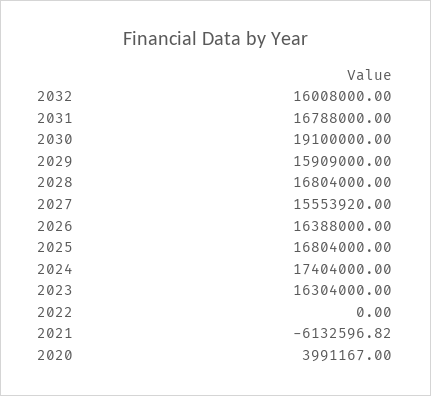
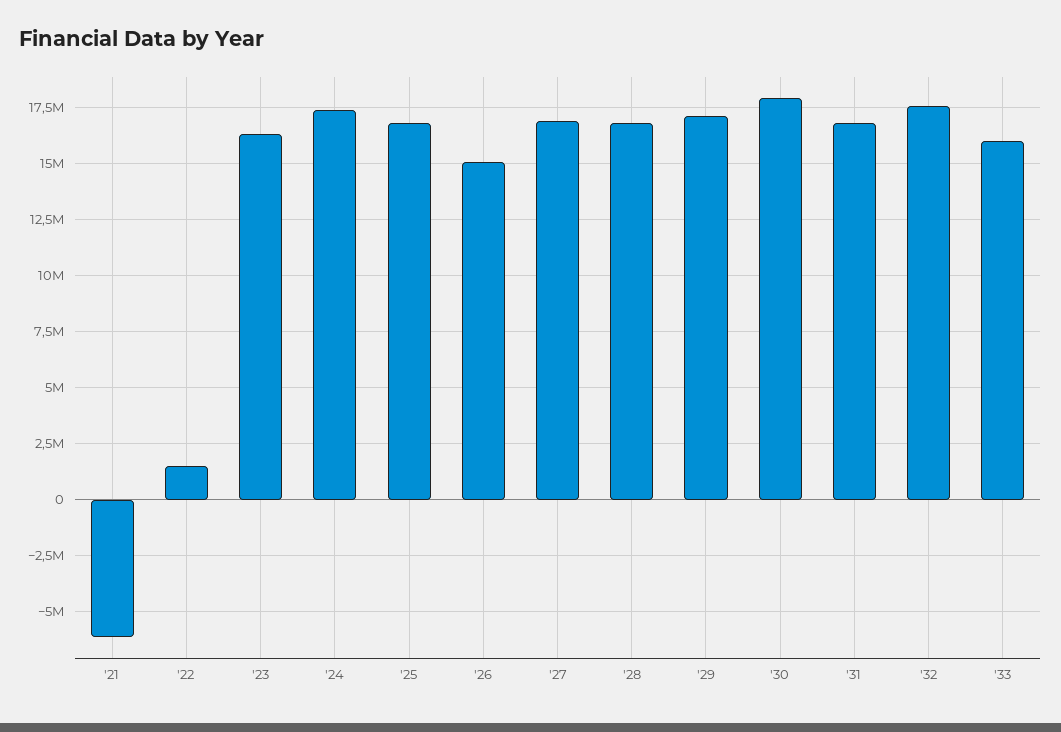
2032: 16008000 -> 17500000
2030: 19100000 -> 18000000
2029: 15909000 -> 17000000
2027: 15553920 -> 17000000
2026: 16388000 -> 15000000
2022: 0 -> 1500000
2020: 3991167 -> none
'33: none -> 16000000

